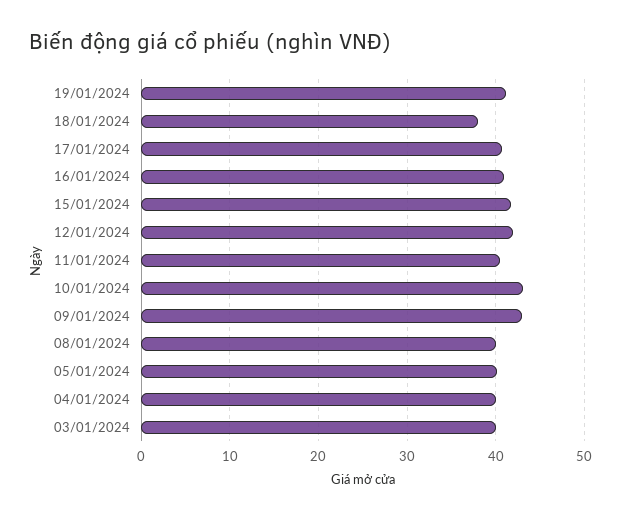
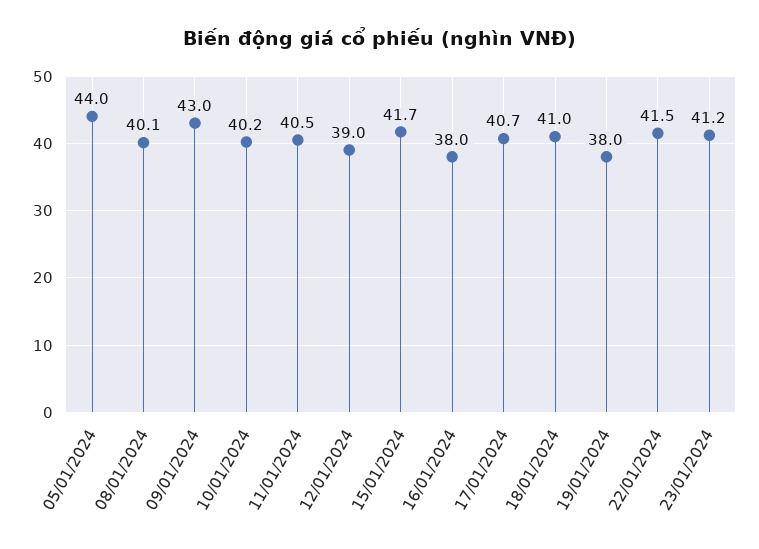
19/01/2024: 41 -> 38
18/01/2024: 38 -> 41
16/01/2024: 41 -> 38
12/01/2024: 42 -> 39
10/01/2024: 43 -> 40.2
05/01/2024: 40 -> 44
04/01/2024: 40 -> none
03/01/2024: 40 -> none
22/01/2024: none -> 41.5
23/01/2024: none -> 41.2

